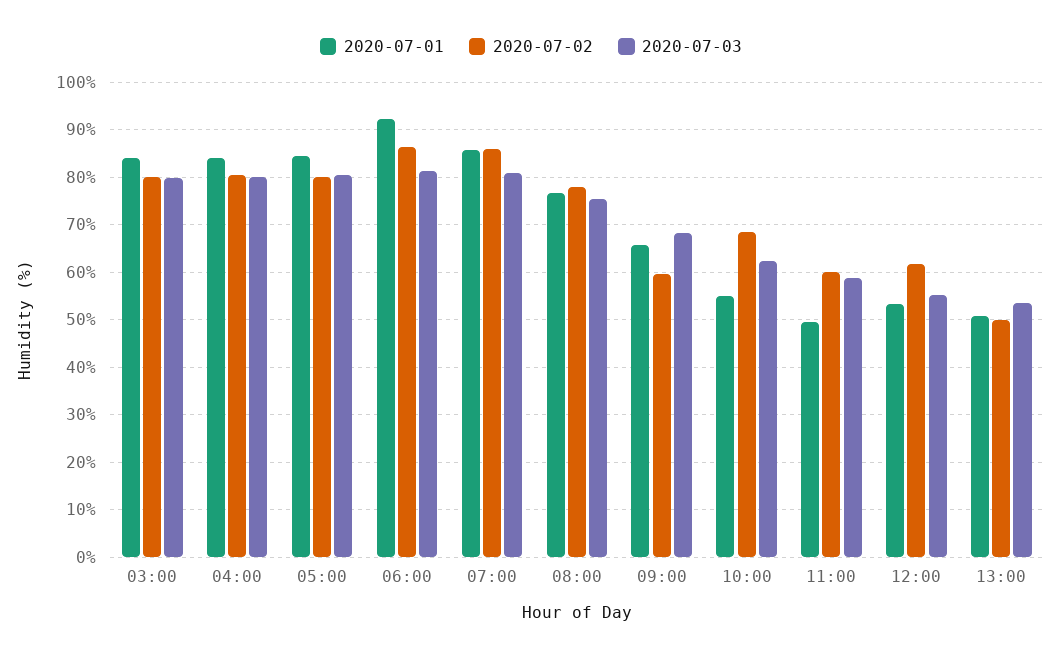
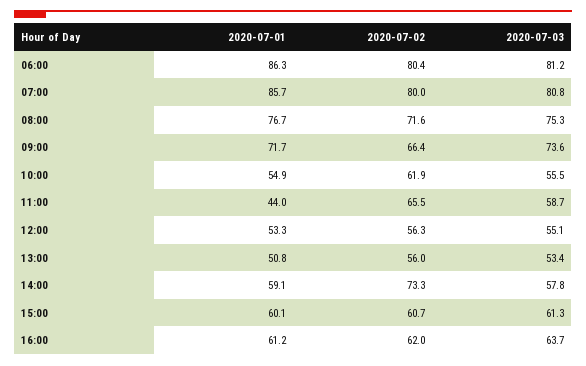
2020-07-01, 03:00: 84 -> none
2020-07-02, 03:00: 80 -> none
2020-07-03, 03:00: 80 -> none
2020-07-01, 04:00: 84 -> none
2020-07-02, 04:00: 80 -> none
2020-07-03, 04:00: 80 -> none
2020-07-01, 05:00: 84 -> none
2020-07-02, 05:00: 80 -> none
2020-07-03, 05:00: 80 -> none
2020-07-01, 06:00: 92 -> 86.3
2020-07-02, 06:00: 86 -> 80.4
2020-07-02, 07:00: 86 -> 80
2020-07-02, 08:00: 78 -> 71.6
2020-07-01, 09:00: 66 -> 71.7
2020-07-02, 09:00: 60 -> 66.4
2020-07-03, 09:00: 68 -> 73.6
2020-07-02, 10:00: 68 -> 61.9
2020-07-03, 10:00: 62 -> 55.5
2020-07-01, 11:00: 50 -> 44
2020-07-02, 11:00: 60 -> 65.5
2020-07-02, 12:00: 62 -> 56.3
2020-07-02, 13:00: 50 -> 56
2020-07-01, 14:00: none -> 59.1
2020-07-02, 14:00: none -> 73.3
2020-07-03, 14:00: none -> 57.8
2020-07-01, 15:00: none -> 60.1
2020-07-02, 15:00: none -> 60.7
2020-07-03, 15:00: none -> 61.3
2020-07-01, 16:00: none -> 61.2
2020-07-02, 16:00: none -> 62
2020-07-03, 16:00: none -> 63.7

